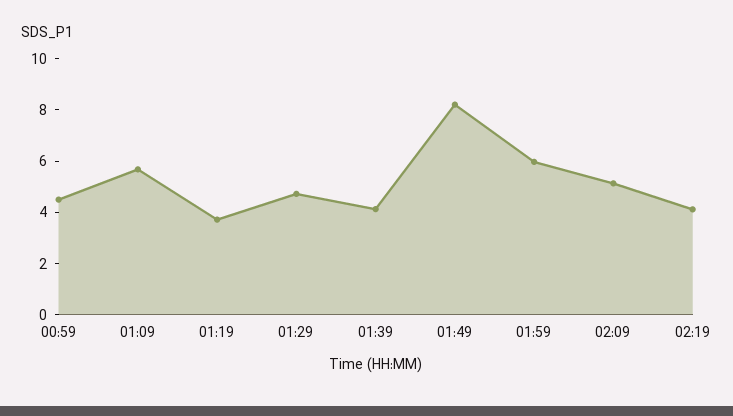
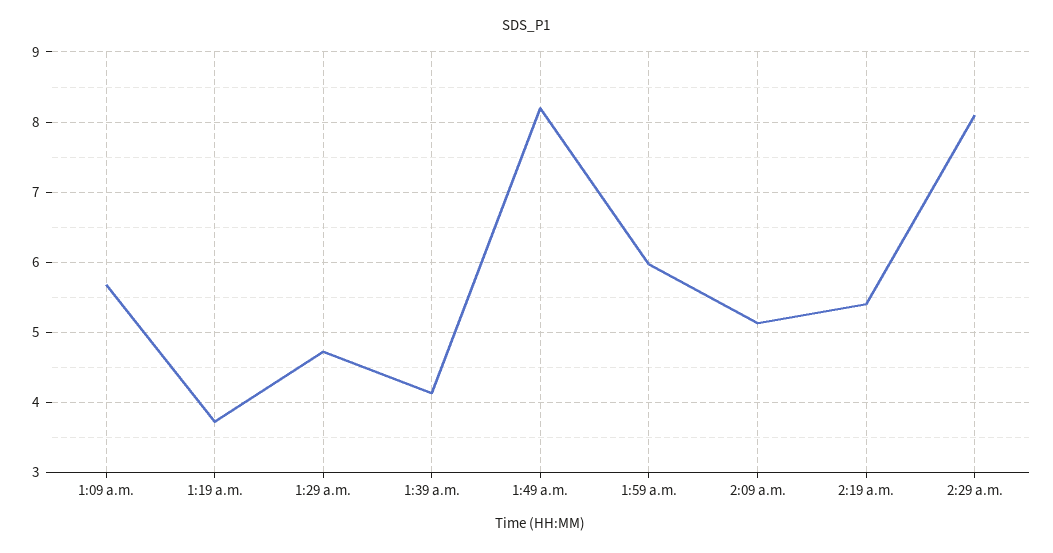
00:59: 4.5 -> none
02:19: 4 -> 5.4
2:29 a.m.: none -> 8.1

